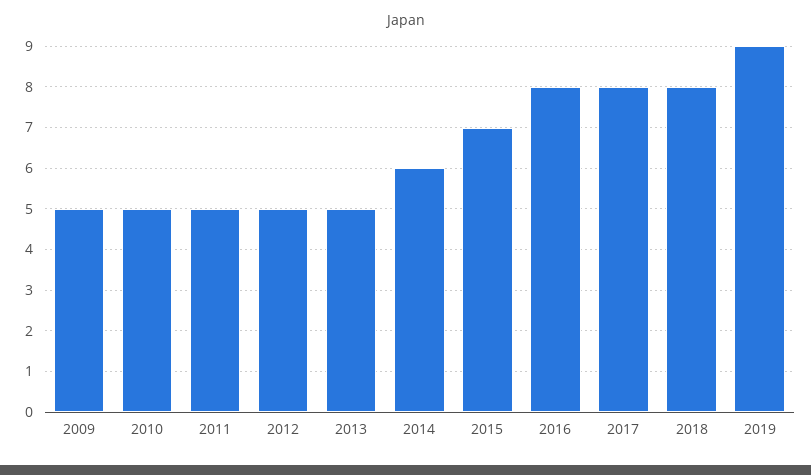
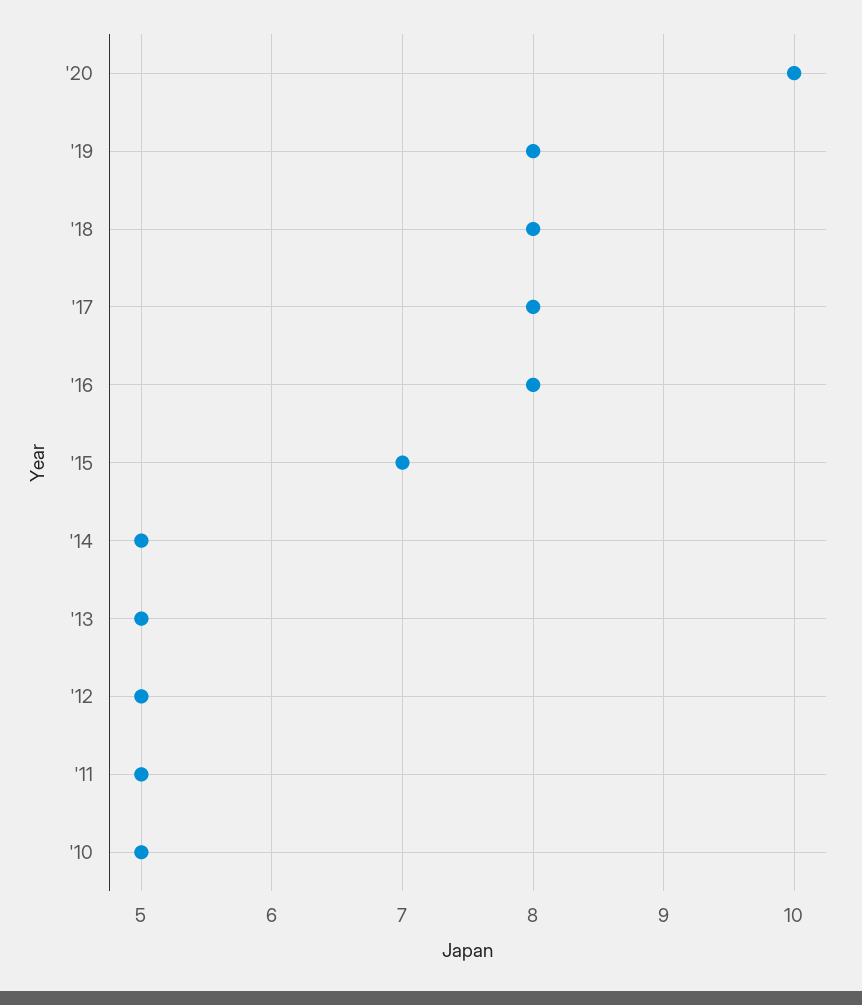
2009: 5 -> none
2014: 6 -> 5
2019: 9 -> 8
'20: none -> 10

